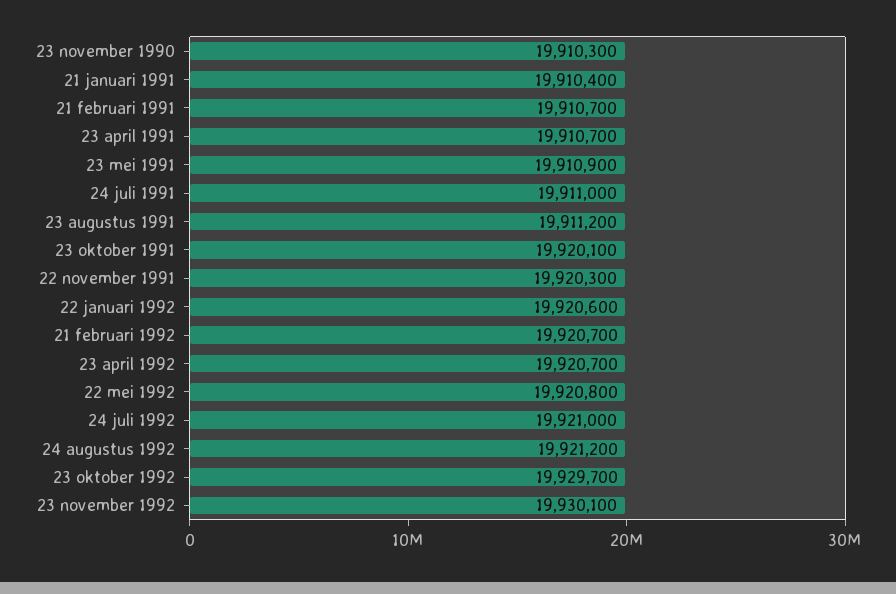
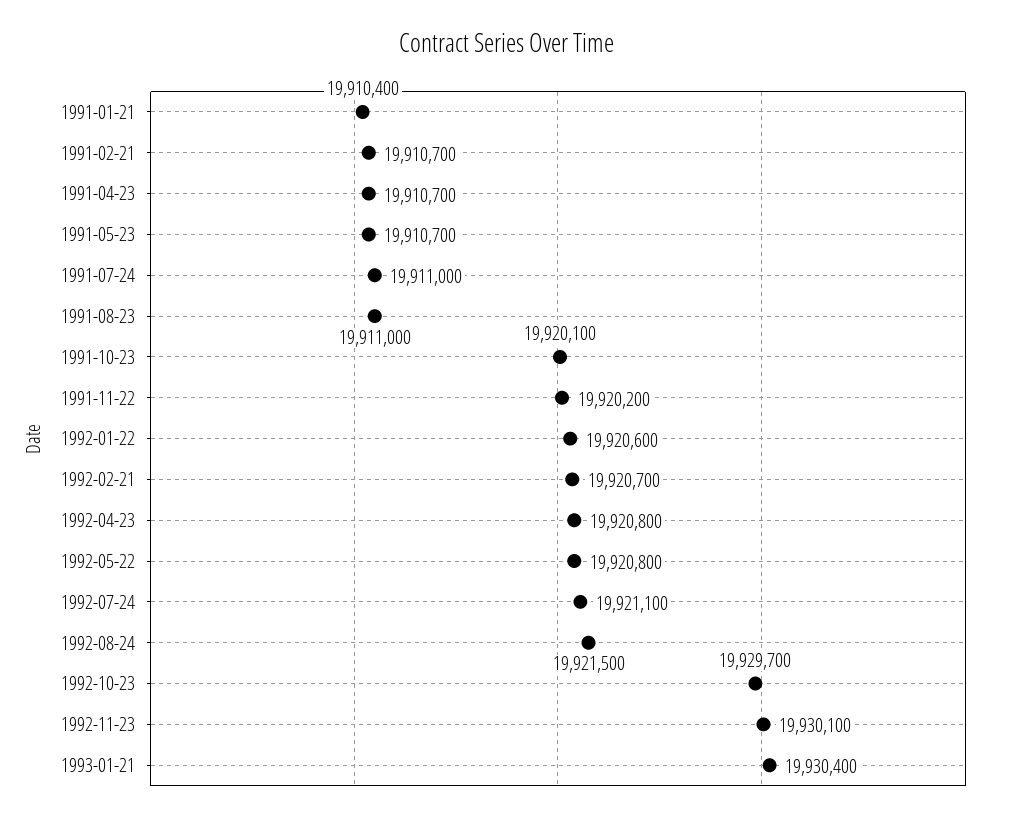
23 november 1990: 19910300 -> none
23 mei 1991: 19910900 -> 19910700
23 augustus 1991: 19911200 -> 19911000
22 november 1991: 19920300 -> 19920200
23 april 1992: 19920700 -> 19920800
24 juli 1992: 19921000 -> 19921100
24 augustus 1992: 19921200 -> 19921500
1993-01-21: none -> 19930400

